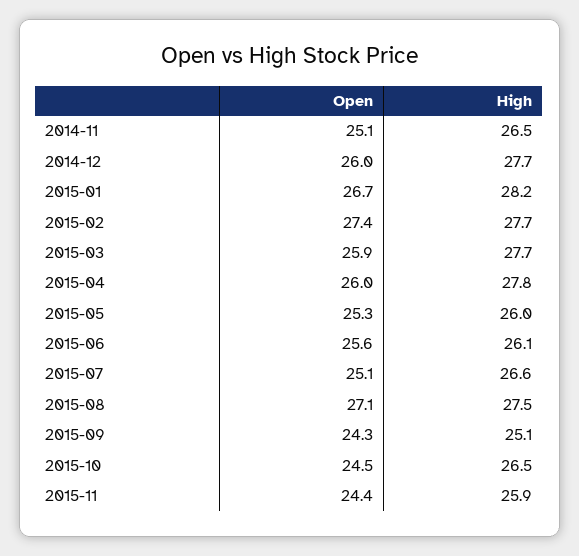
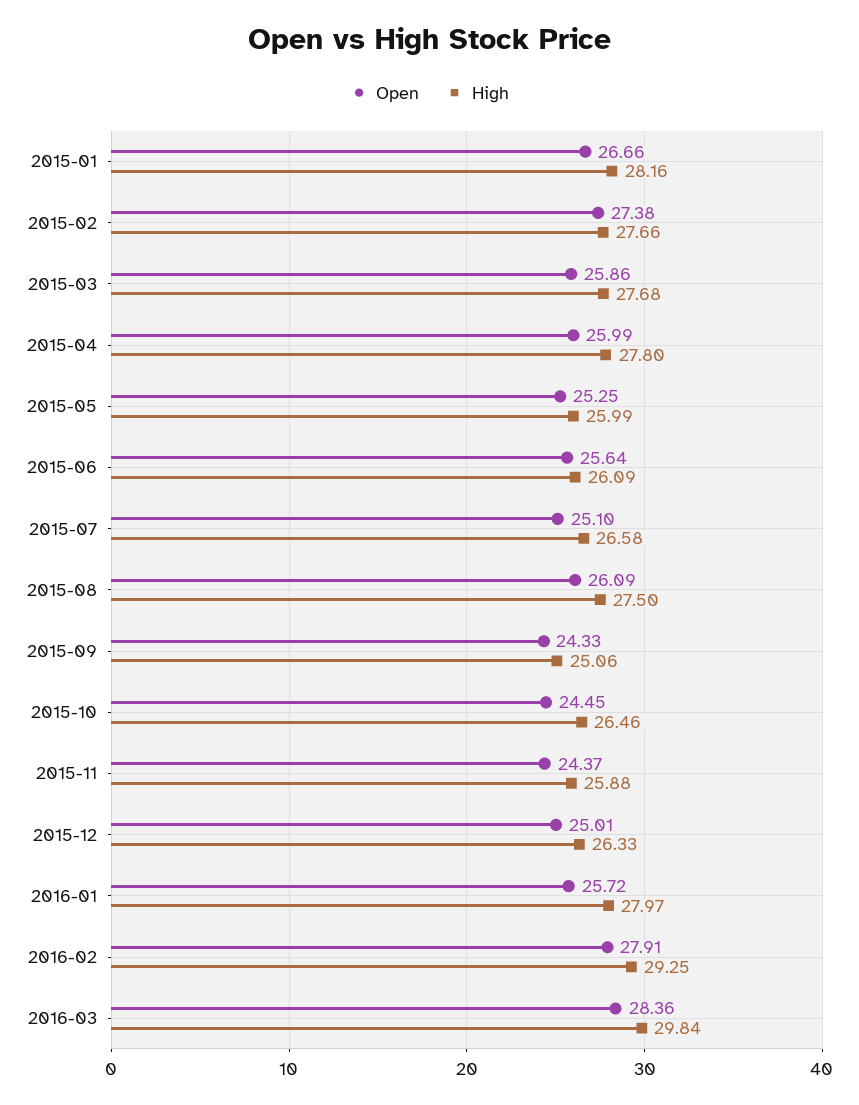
Open, 2014-11: 25.1 -> none
High, 2014-11: 26.5 -> none
Open, 2014-12: 26 -> none
High, 2014-12: 27.7 -> none
Open, 2015-08: 27.1 -> 26.09
Open, 2015-12: none -> 25.01
High, 2015-12: none -> 26.33
Open, 2016-01: none -> 25.72
High, 2016-01: none -> 27.97
Open, 2016-02: none -> 27.91
High, 2016-02: none -> 29.25
Open, 2016-03: none -> 28.36
High, 2016-03: none -> 29.84

